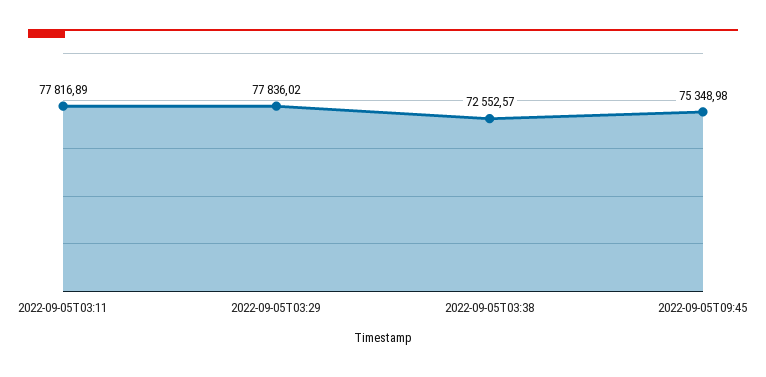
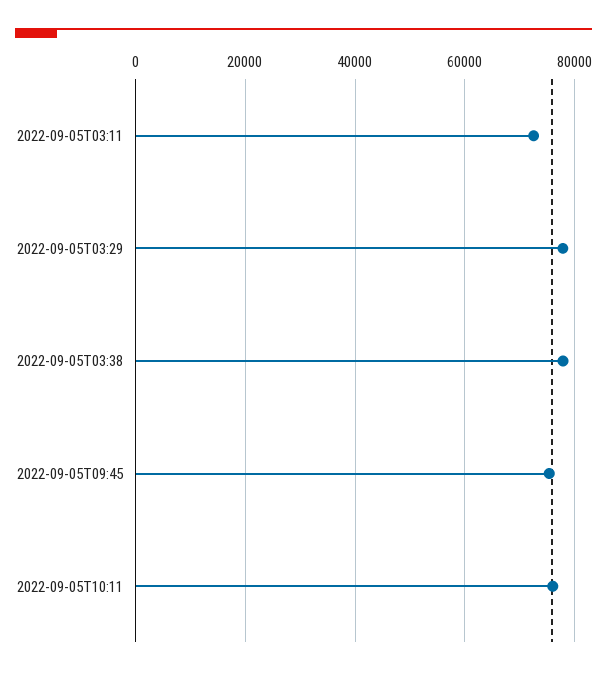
2022-09-05T03:11: 77816.89 -> 72000
2022-09-05T03:38: 72552.57 -> 78000
2022-09-05T10:11: none -> 76000

